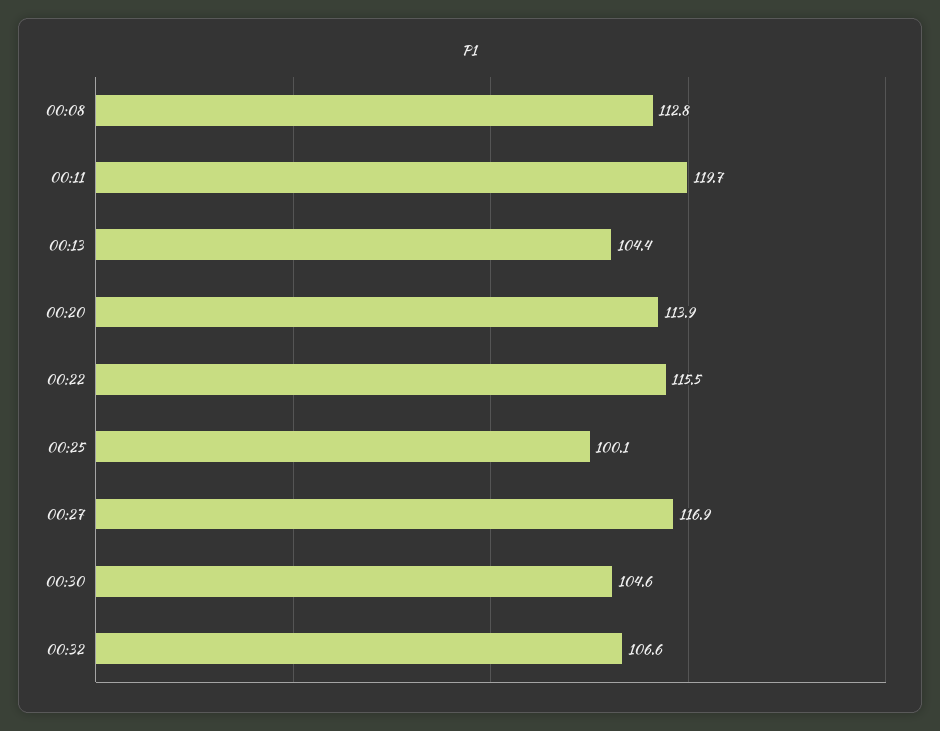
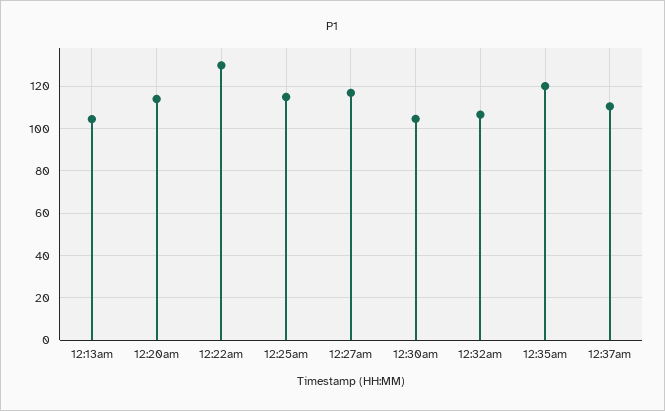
00:08: 112.8 -> none
00:11: 119.7 -> none
00:22: 115.5 -> 130
00:25: 100.1 -> 115
12:35am: none -> 120
12:37am: none -> 110

